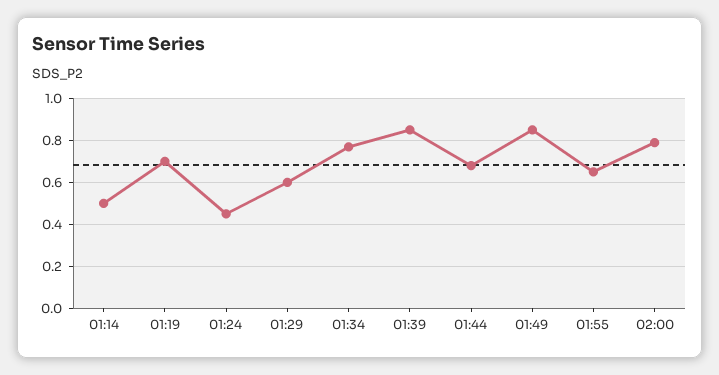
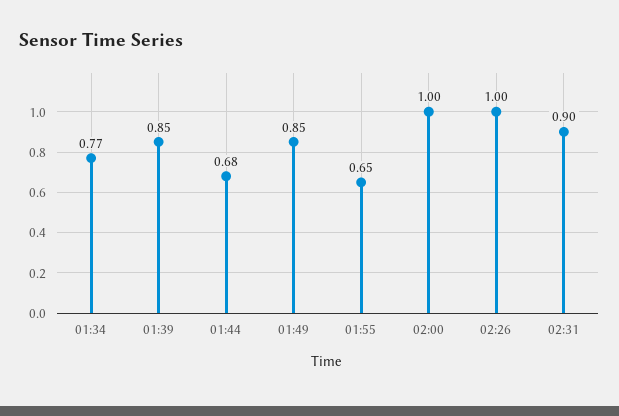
01:14: 0.5 -> none
01:19: 0.7 -> none
01:24: 0.45 -> none
01:29: 0.6 -> none
02:00: 0.8 -> 1
02:26: none -> 1
02:31: none -> 0.9

